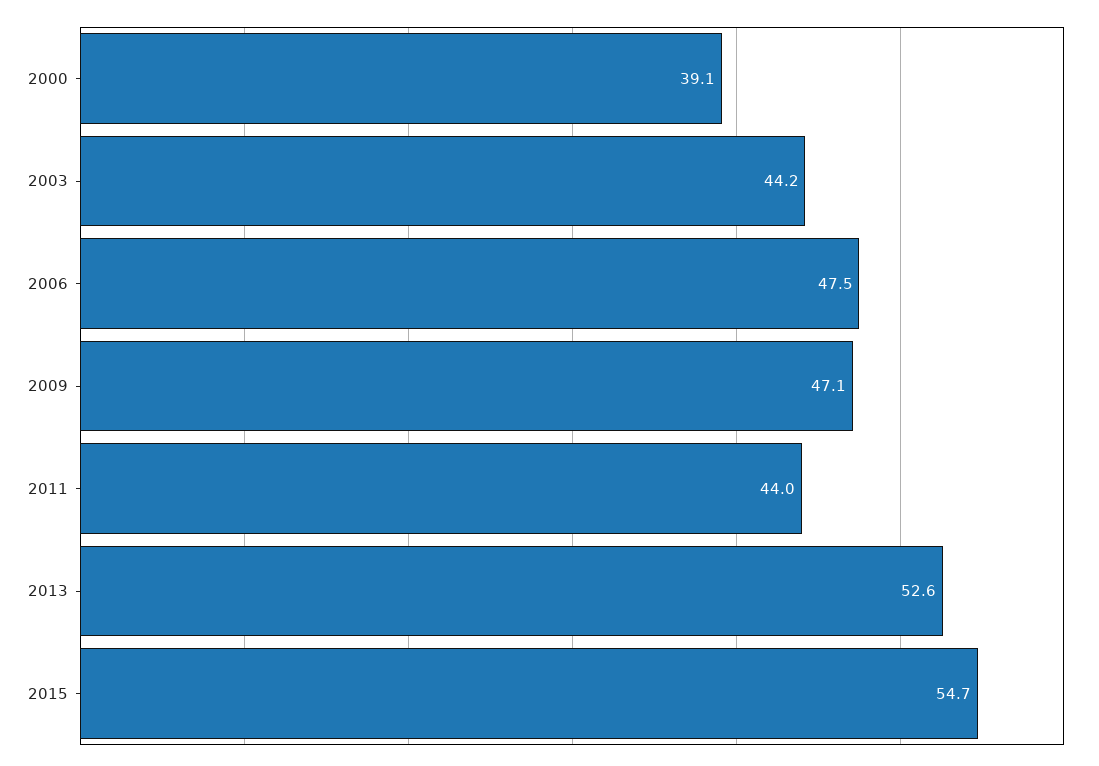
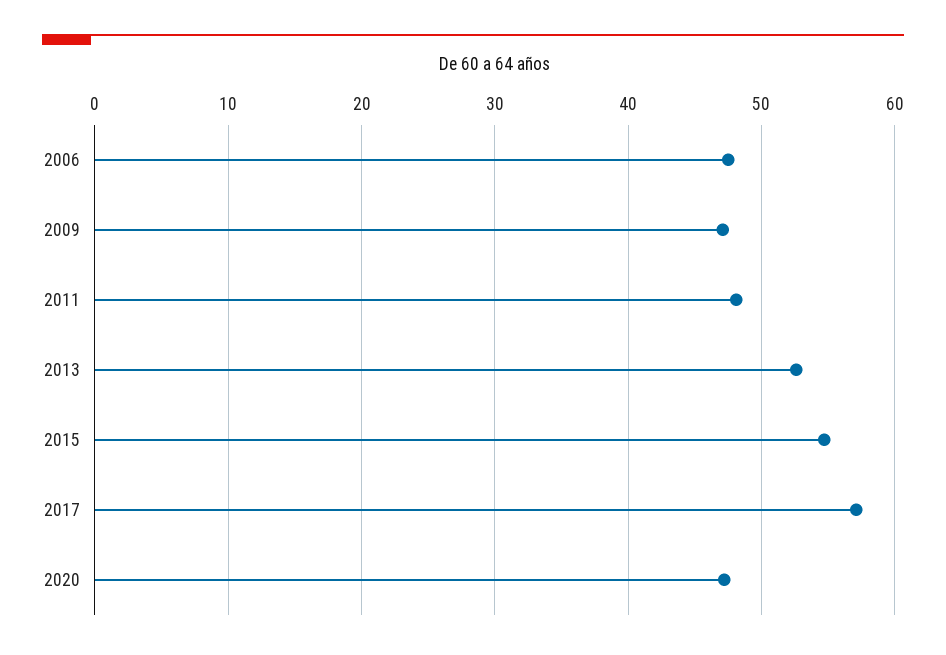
2000: 39.1 -> none
2003: 44.2 -> none
2011: 44 -> 48
2017: none -> 57
2020: none -> 47

